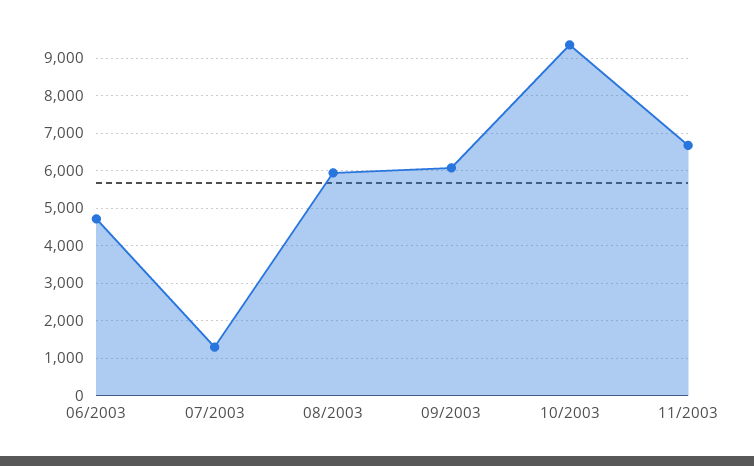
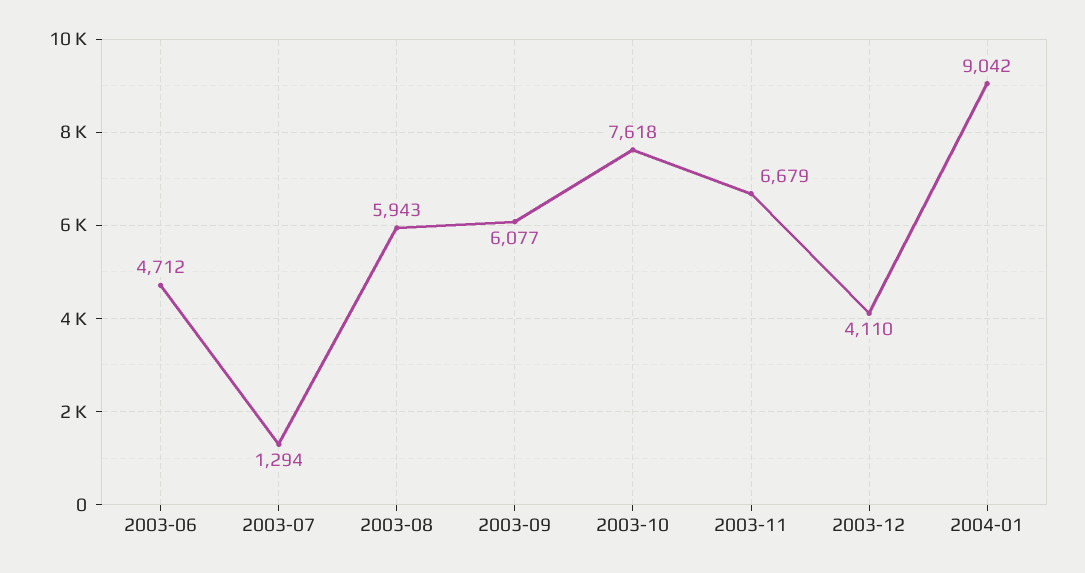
10/2003: 9400 -> 7618
2003-12: none -> 4110
2004-01: none -> 9042

